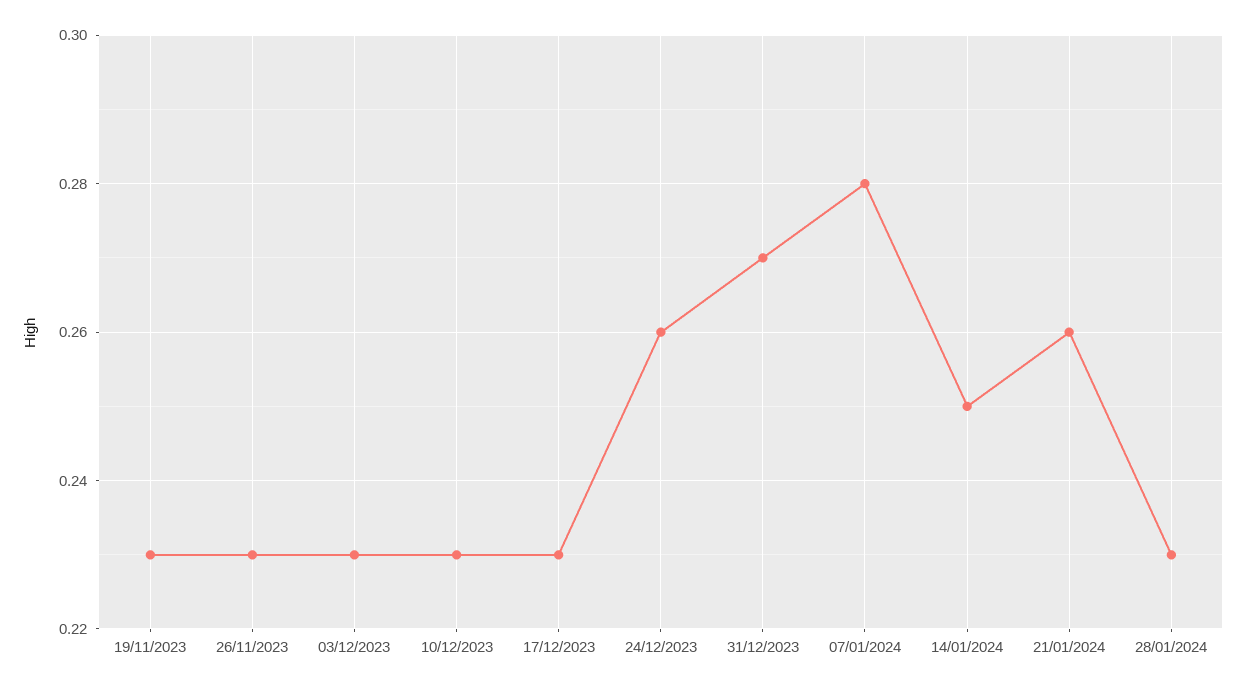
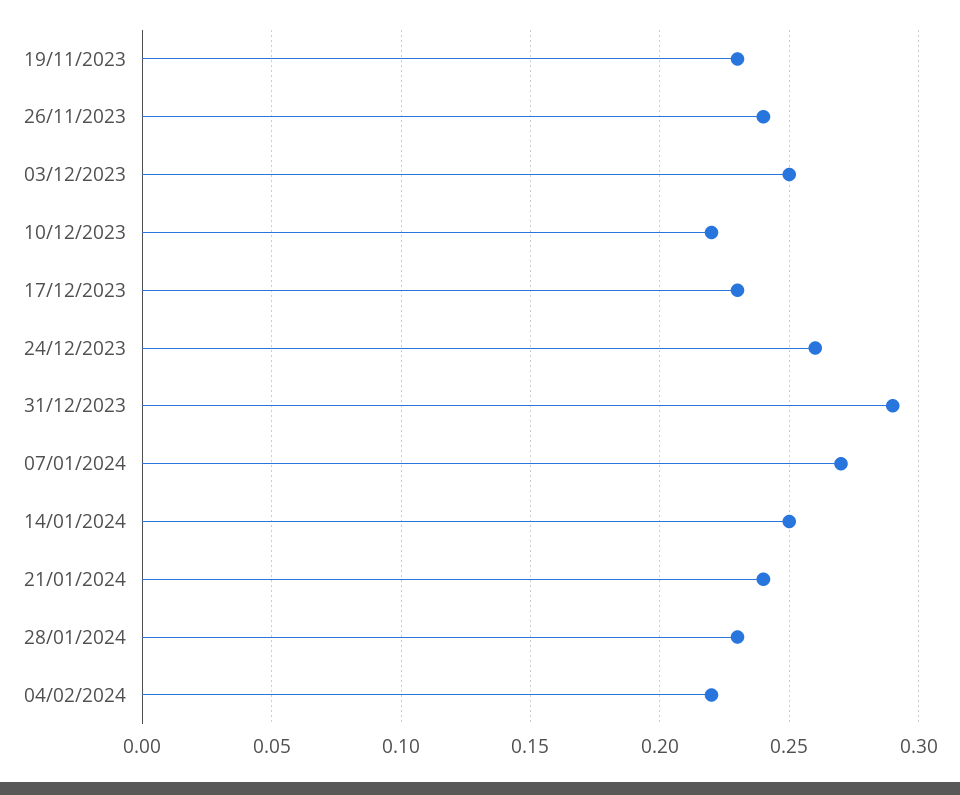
26/11/2023: 0.23 -> 0.24
03/12/2023: 0.23 -> 0.25
10/12/2023: 0.23 -> 0.22
31/12/2023: 0.27 -> 0.29
07/01/2024: 0.28 -> 0.27
21/01/2024: 0.26 -> 0.24
04/02/2024: none -> 0.22

